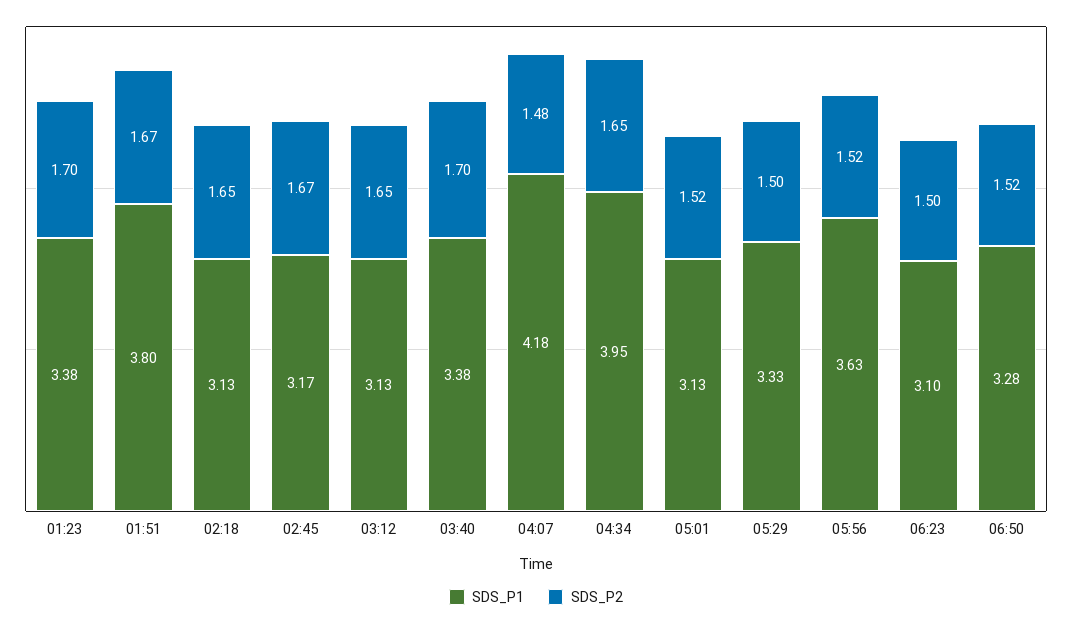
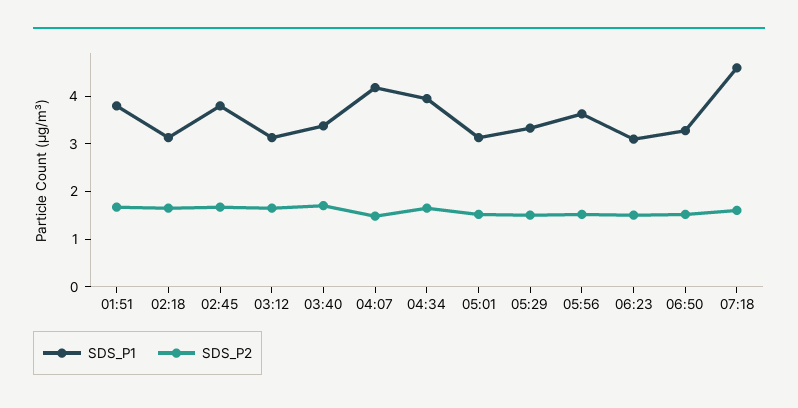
SDS_P1, 01:23: 3.38 -> none
SDS_P2, 01:23: 1.7 -> none
SDS_P1, 02:45: 3.17 -> 3.8
SDS_P1, 07:18: none -> 4.6
SDS_P2, 07:18: none -> 1.6

